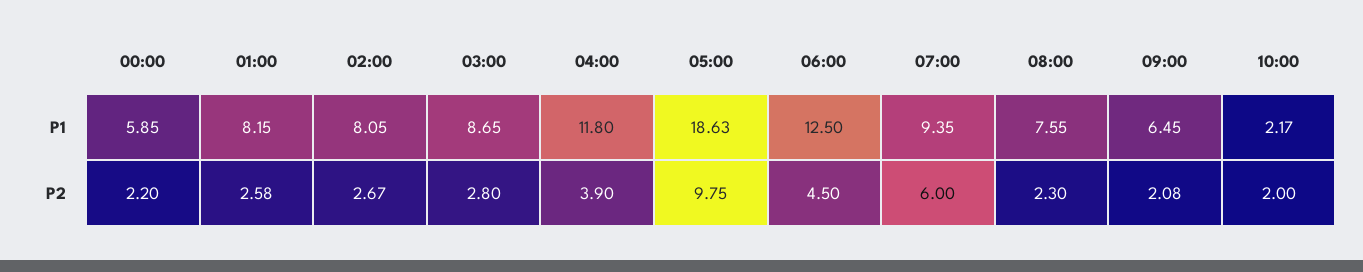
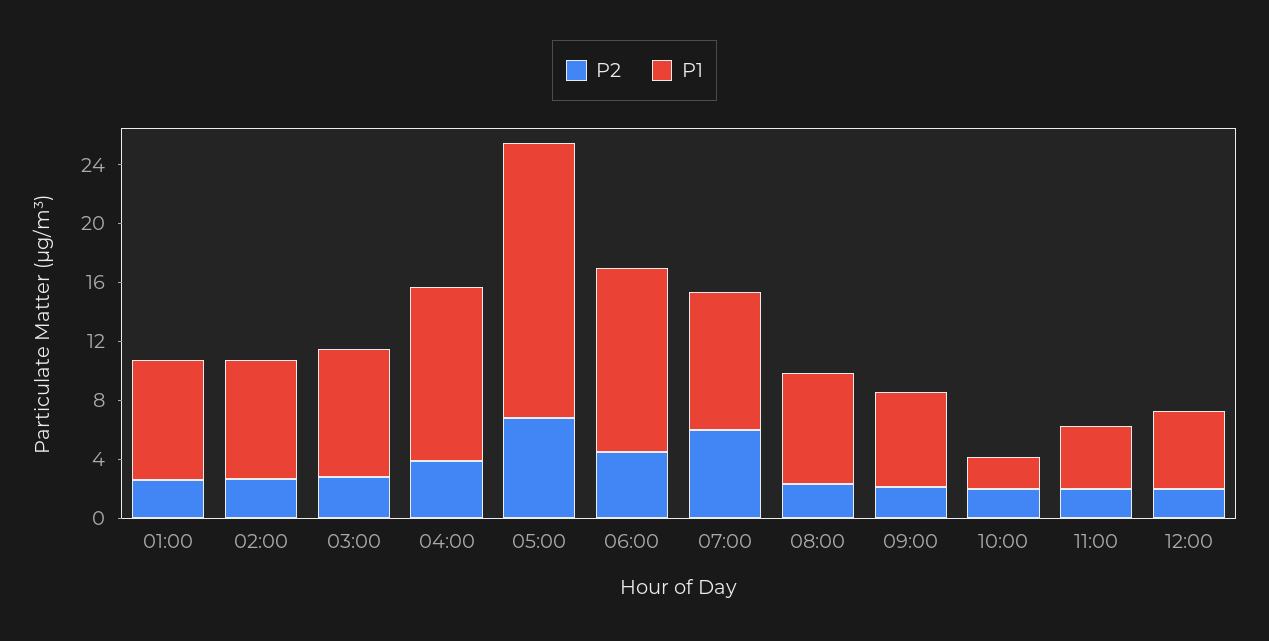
P1, 00:00: 5.85 -> none
P2, 00:00: 2.2 -> none
P2, 05:00: 9.75 -> 7
P2, 11:00: none -> 2
P1, 11:00: none -> 4
P2, 12:00: none -> 2
P1, 12:00: none -> 5

